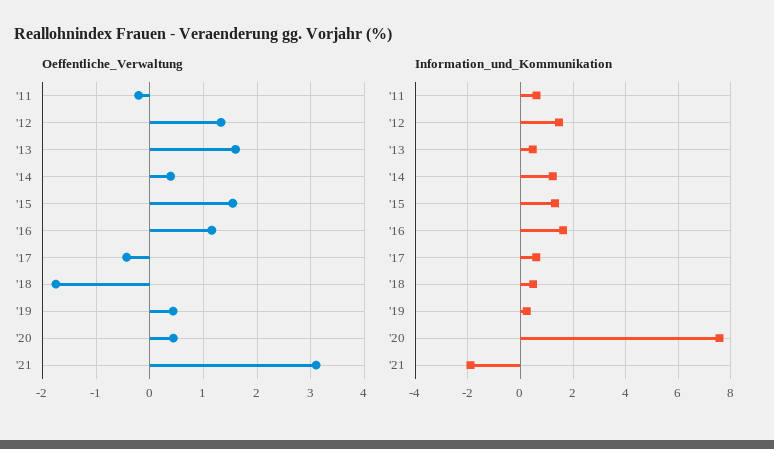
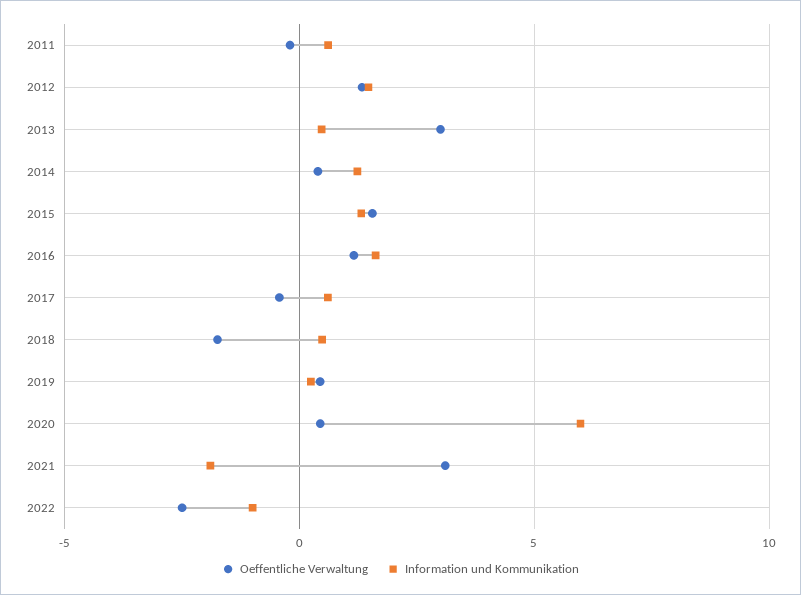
Oeffentliche_Verwaltung, '13: 1.6 -> 3
Information_und_Kommunikation, '20: 7.5 -> 6
Oeffentliche_Verwaltung, 2022: none -> -2.5
Information_und_Kommunikation, 2022: none -> -1

